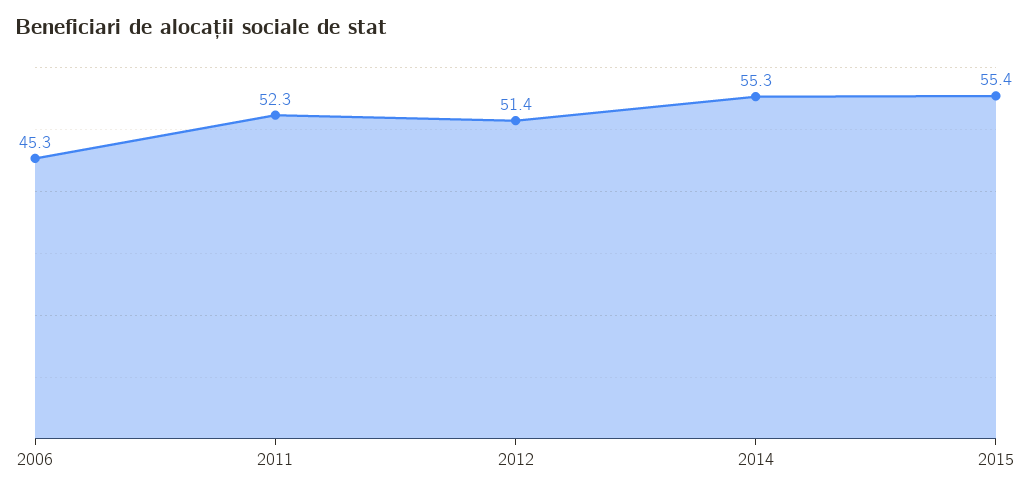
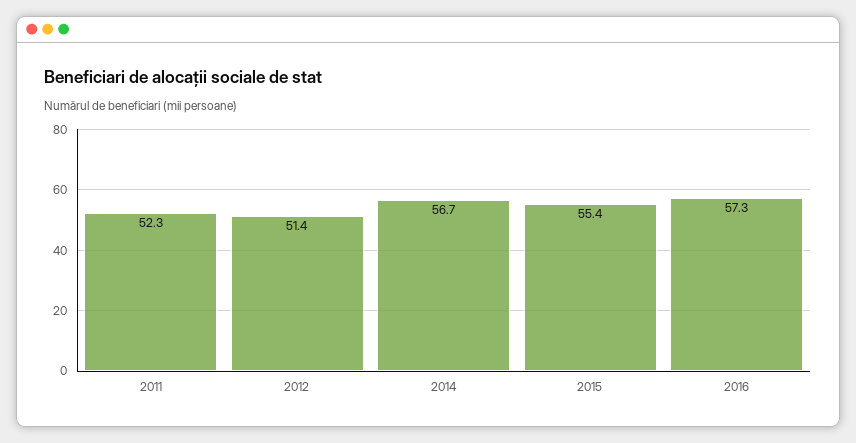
2006: 45.3 -> none
2014: 55.3 -> 56.7
2016: none -> 57.3

